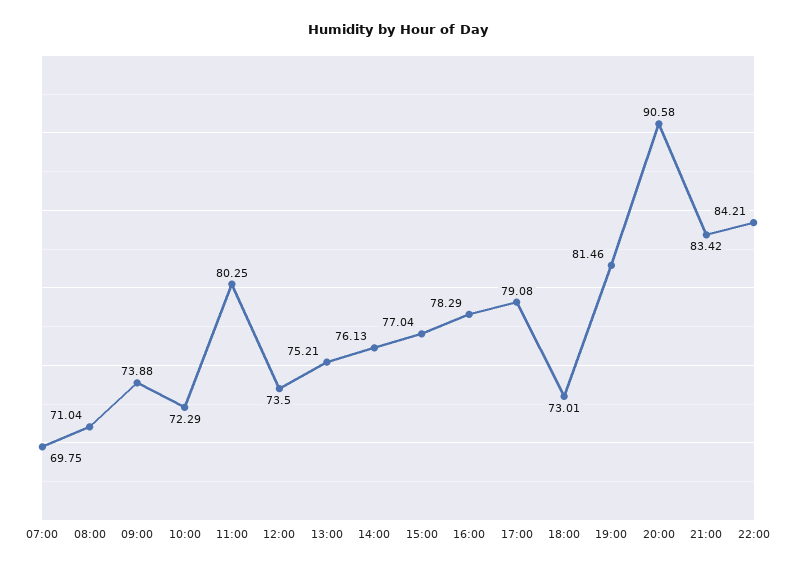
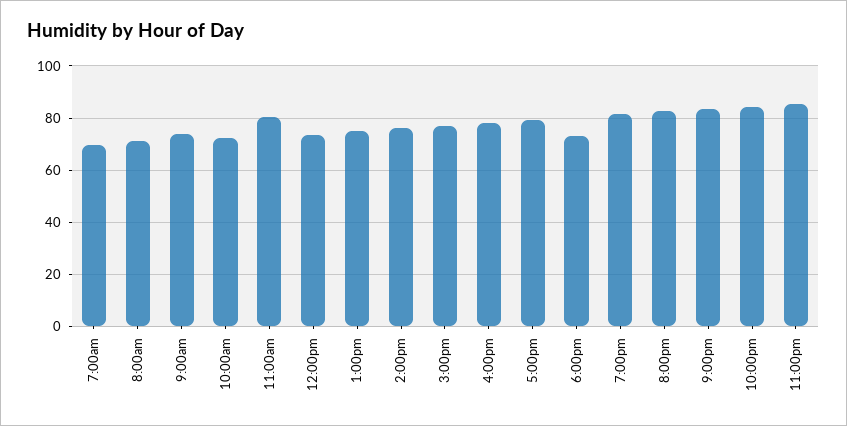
20:00: 90.58 -> 82.5
11:00pm: none -> 85

